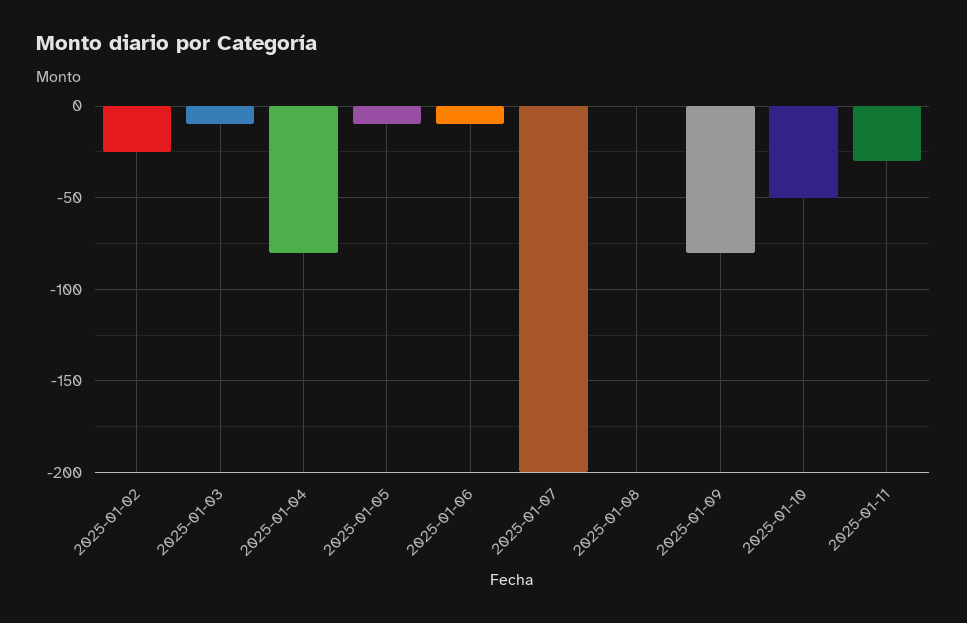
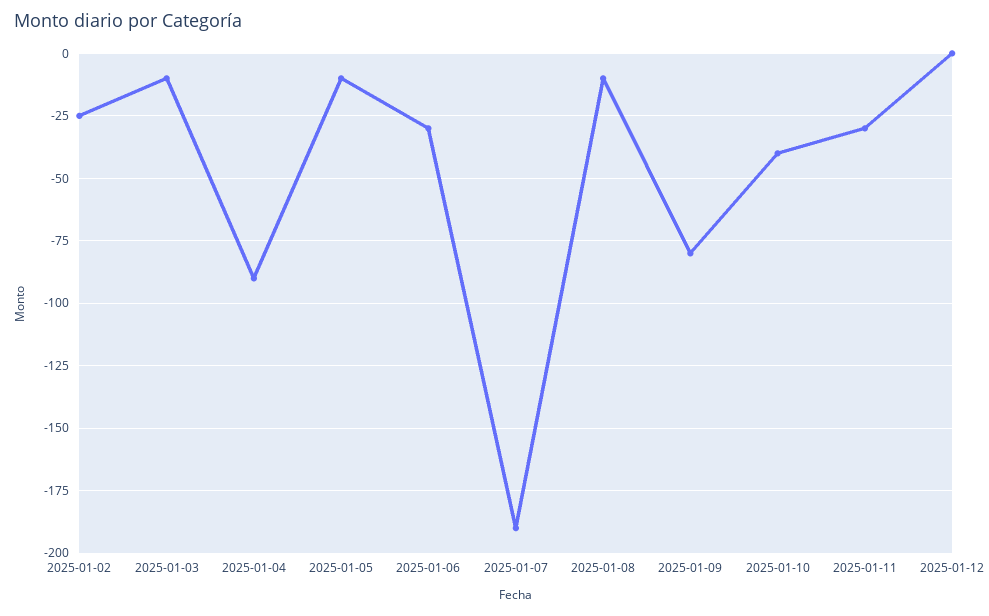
2025-01-04: -80 -> -90
2025-01-06: -10 -> -30
2025-01-07: -200 -> -190
2025-01-08: 0 -> -10
2025-01-10: -50 -> -40
2025-01-12: none -> 0

